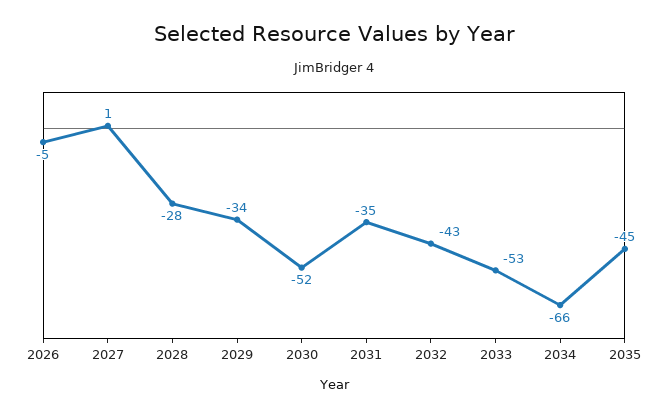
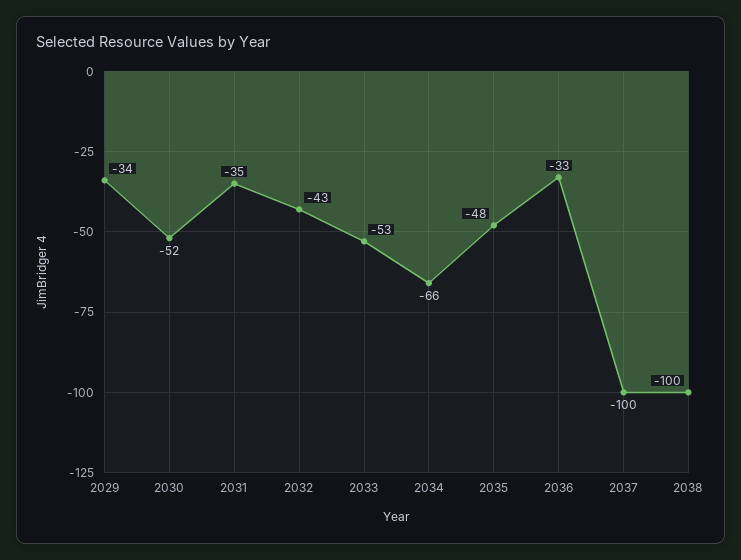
2026: -5 -> none
2027: 1 -> none
2028: -28 -> none
2035: -45 -> -48
2036: none -> -33
2037: none -> -100
2038: none -> -100

